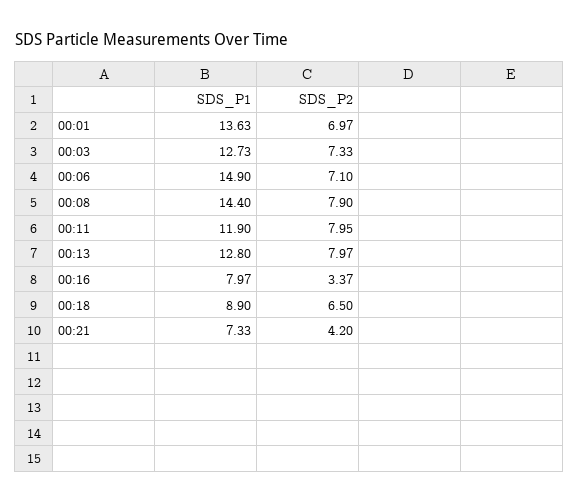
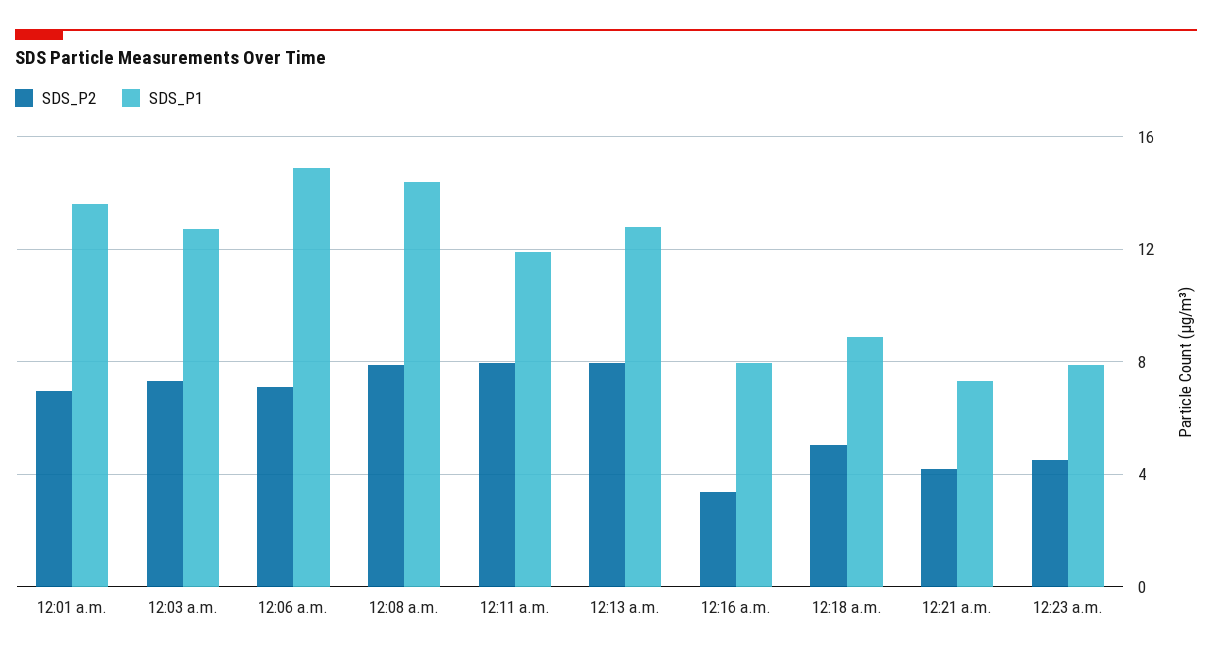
SDS_P2, 00:18: 6.5 -> 5
SDS_P2, 12:23 a.m.: none -> 4.5
SDS_P1, 12:23 a.m.: none -> 8

